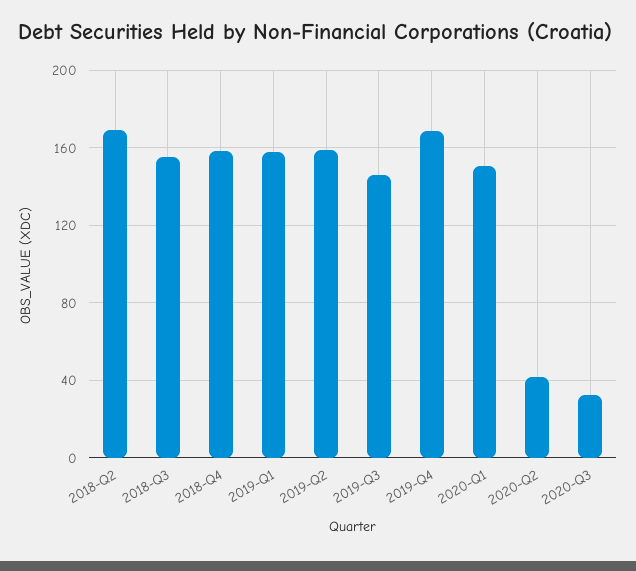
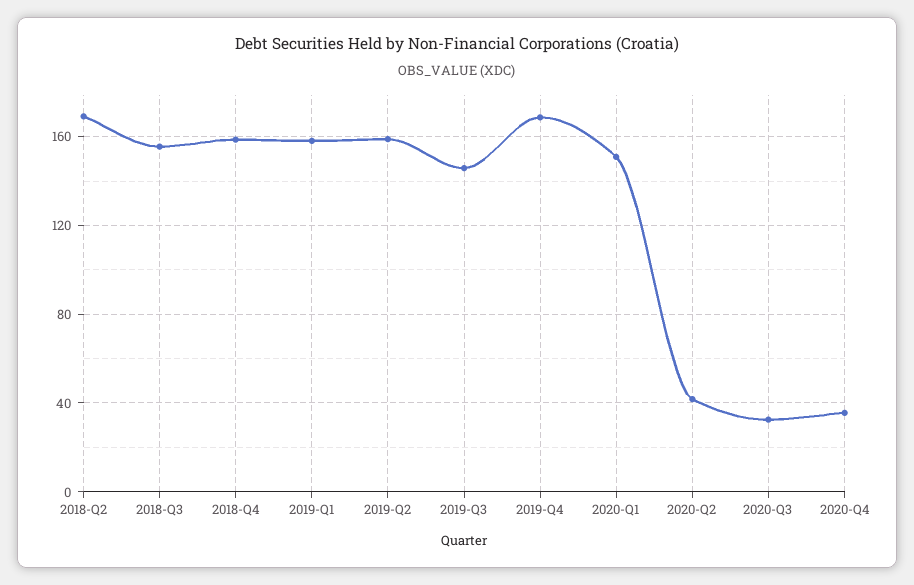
2020-Q4: none -> 35

